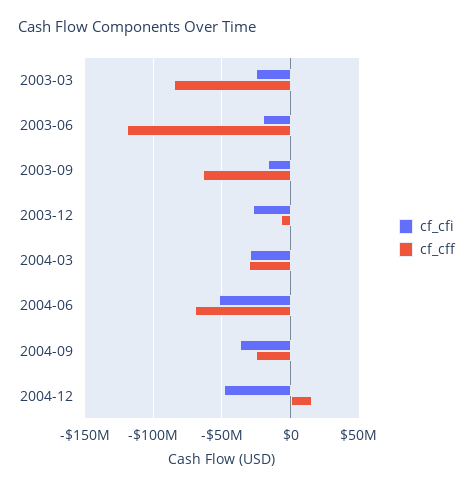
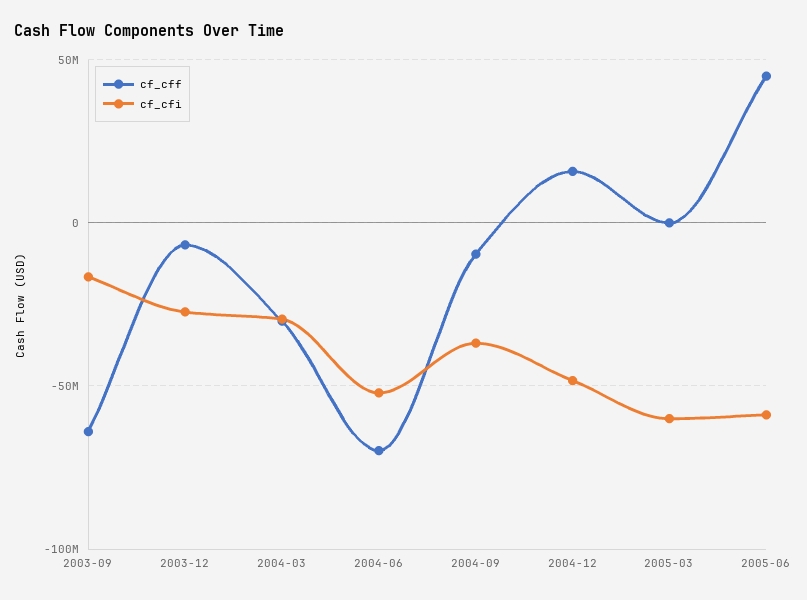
cf_cfi, 2003-03: -25000000 -> none
cf_cff, 2003-03: -85000000 -> none
cf_cfi, 2003-06: -20000000 -> none
cf_cff, 2003-06: -120000000 -> none
cf_cff, 2004-09: -25000000 -> -10000000
cf_cff, 2005-03: none -> 0
cf_cfi, 2005-03: none -> -60000000
cf_cff, 2005-06: none -> 45000000
cf_cfi, 2005-06: none -> -60000000

